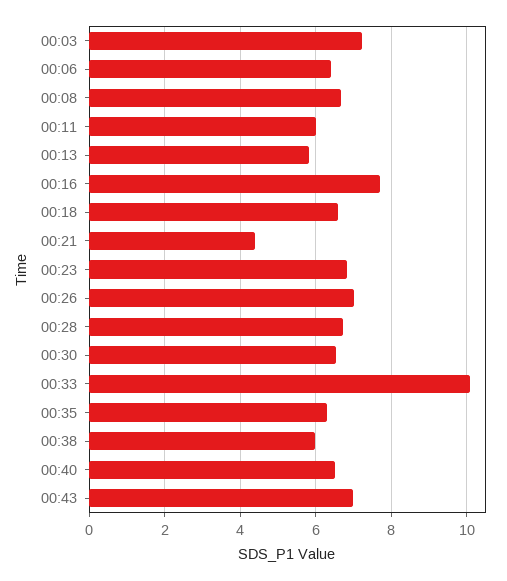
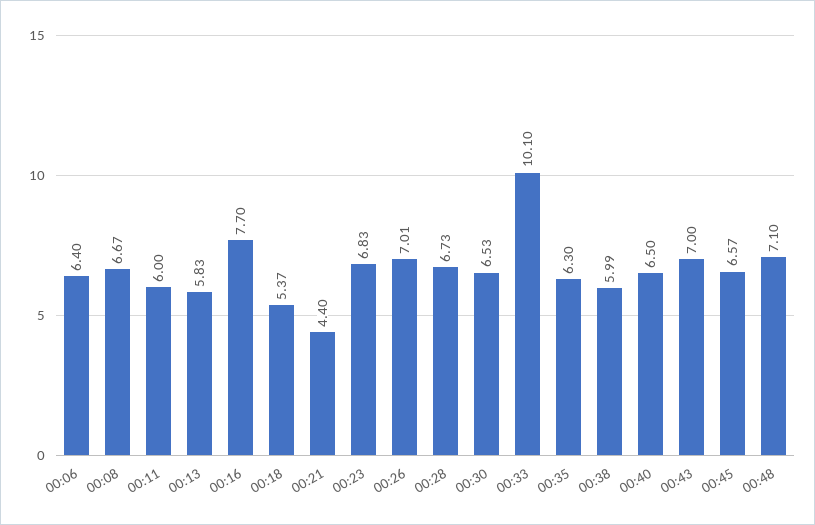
00:03: 7.2 -> none
00:18: 6.6 -> 5.37
00:45: none -> 6.57
00:48: none -> 7.1

